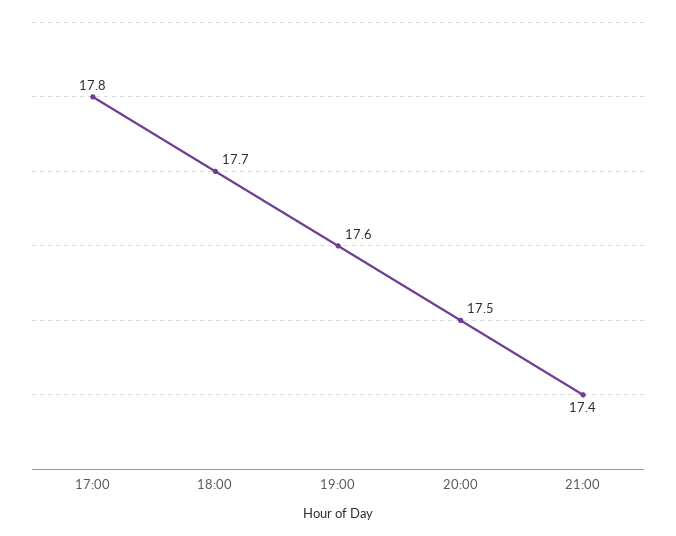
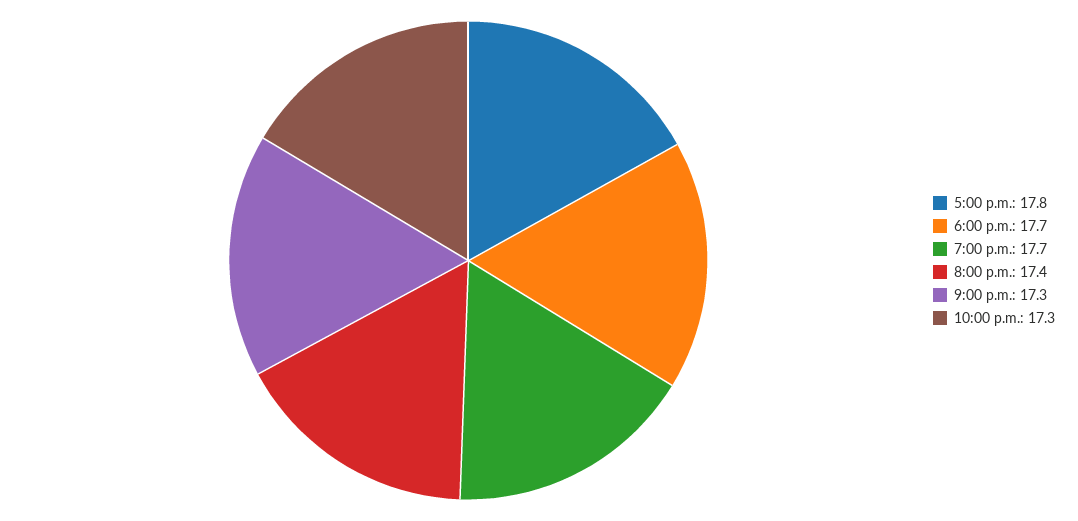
19:00: 17.6 -> 17.7
20:00: 17.5 -> 17.4
21:00: 17.4 -> 17.3
10:00 p.m.: none -> 17.3

